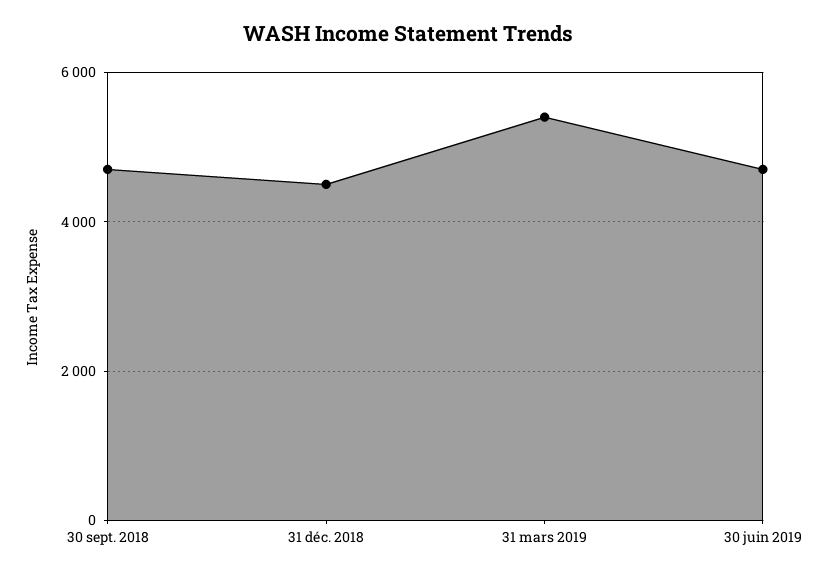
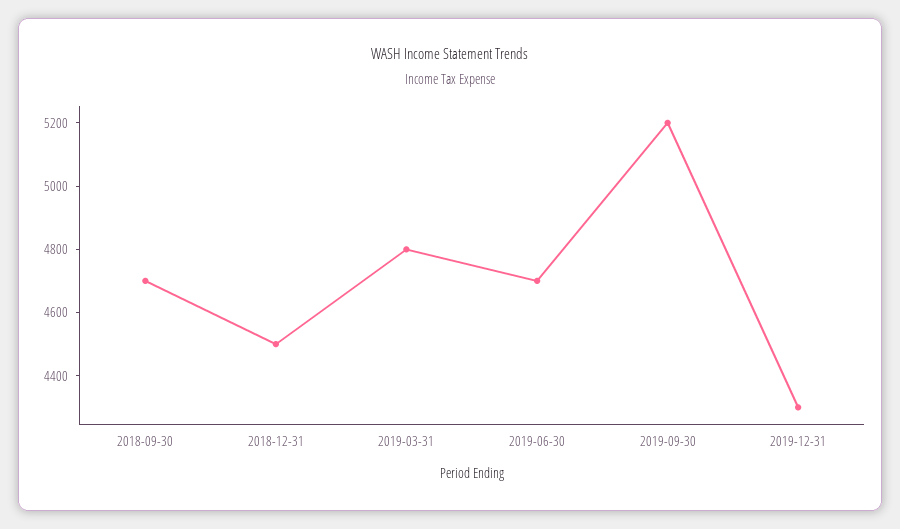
31 mars 2019: 5400 -> 4800
2019-09-30: none -> 5200
2019-12-31: none -> 4300

